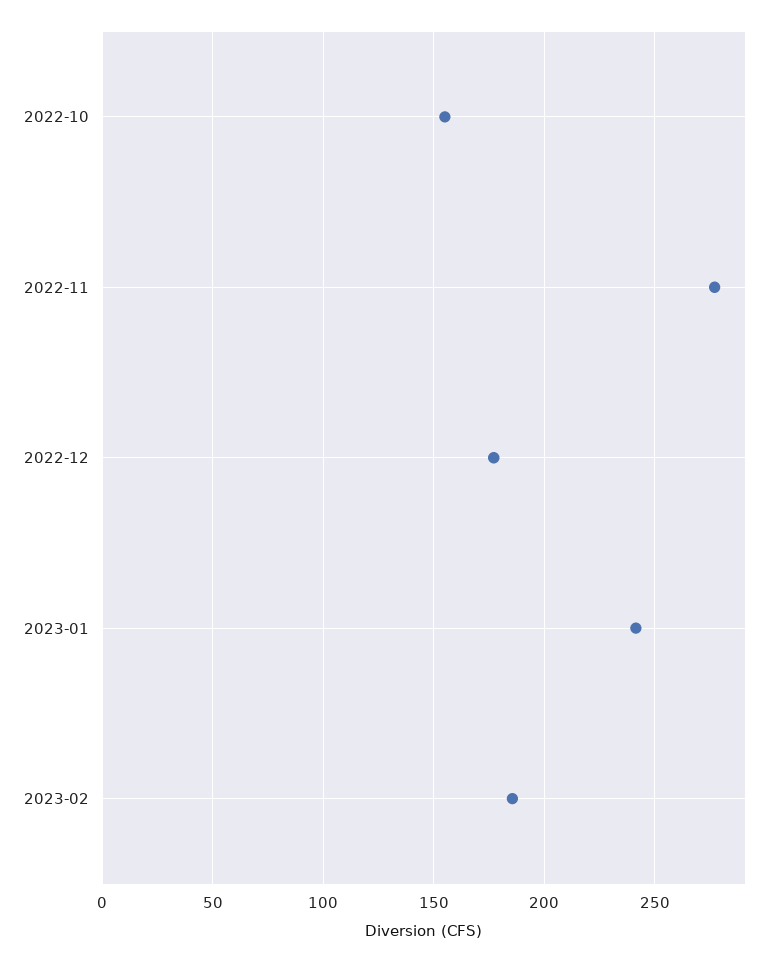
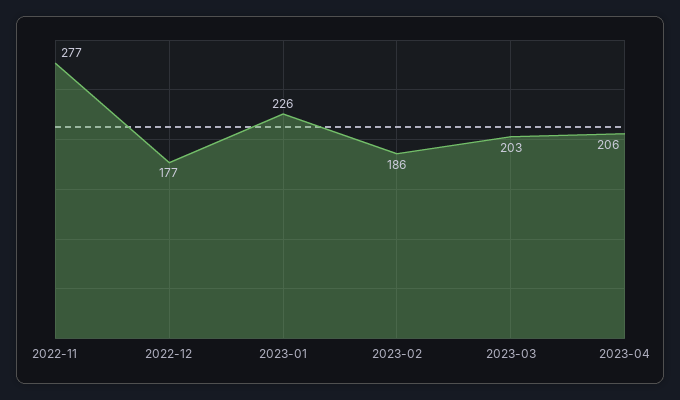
2022-10: 155 -> none
2023-01: 240 -> 226
2023-03: none -> 203
2023-04: none -> 206

